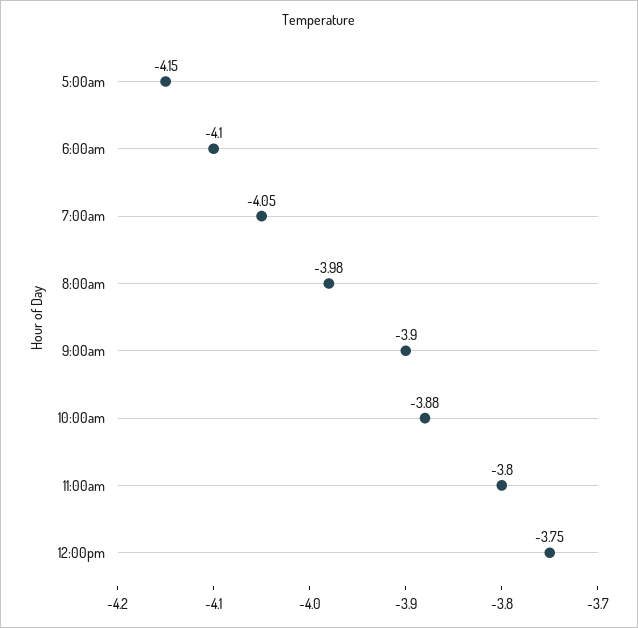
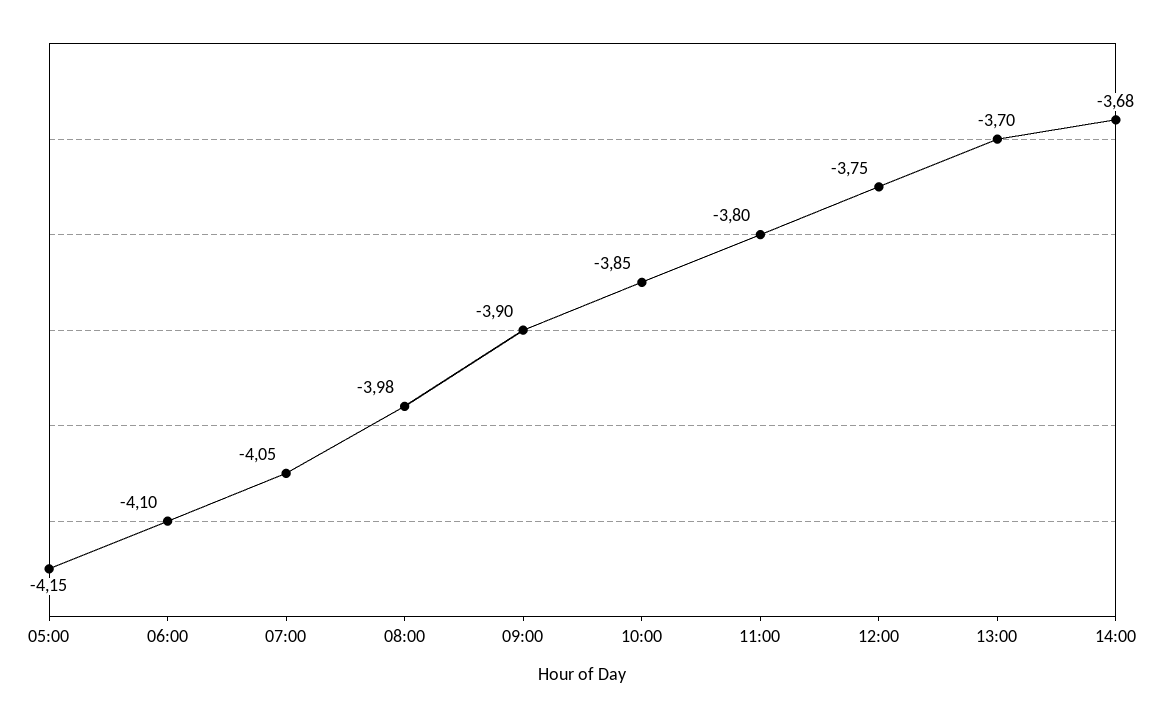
10:00am: -3.88 -> -3.85
13:00: none -> -3.7
14:00: none -> -3.68

